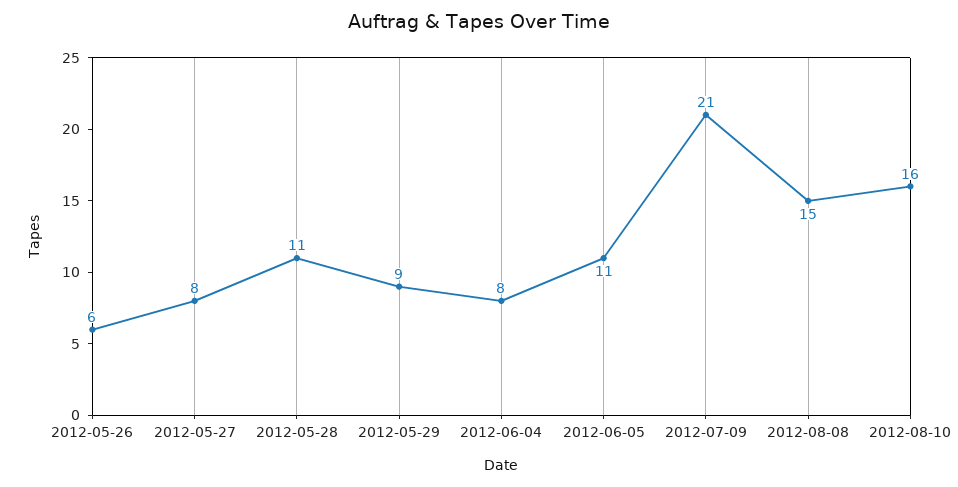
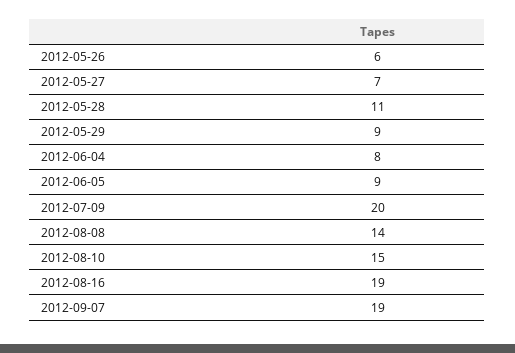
2012-05-27: 8 -> 7
2012-06-05: 11 -> 9
2012-07-09: 21 -> 20
2012-08-08: 15 -> 14
2012-08-10: 16 -> 15
2012-08-16: none -> 19
2012-09-07: none -> 19

